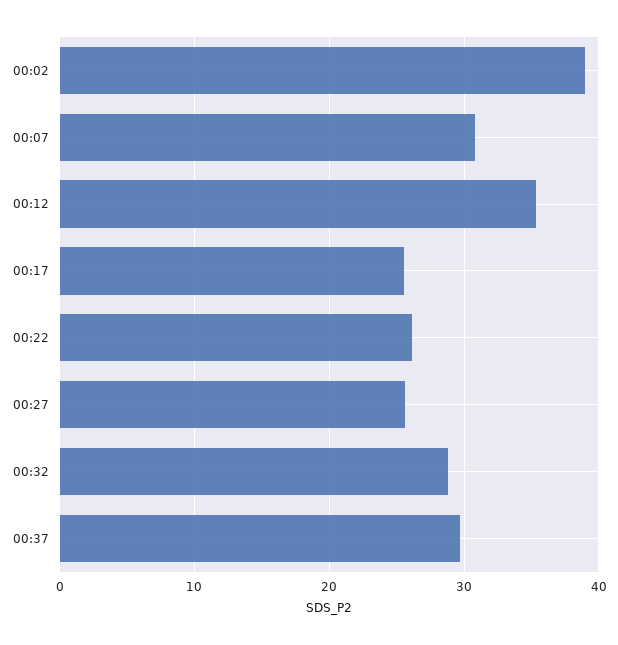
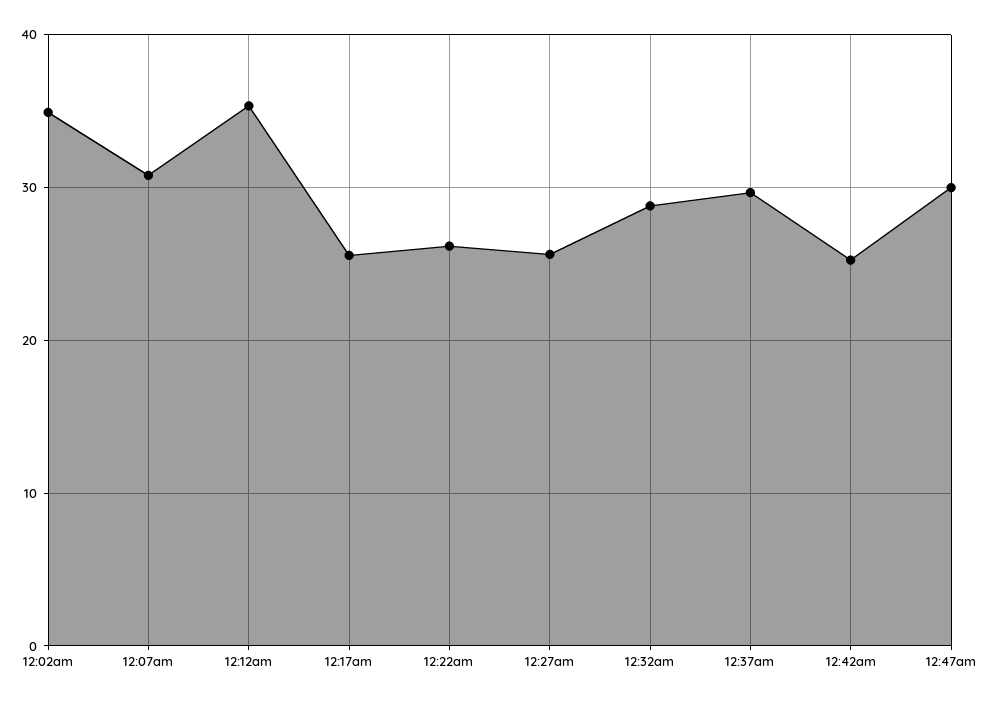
00:02: 39 -> 35
12:42am: none -> 25
12:47am: none -> 30

